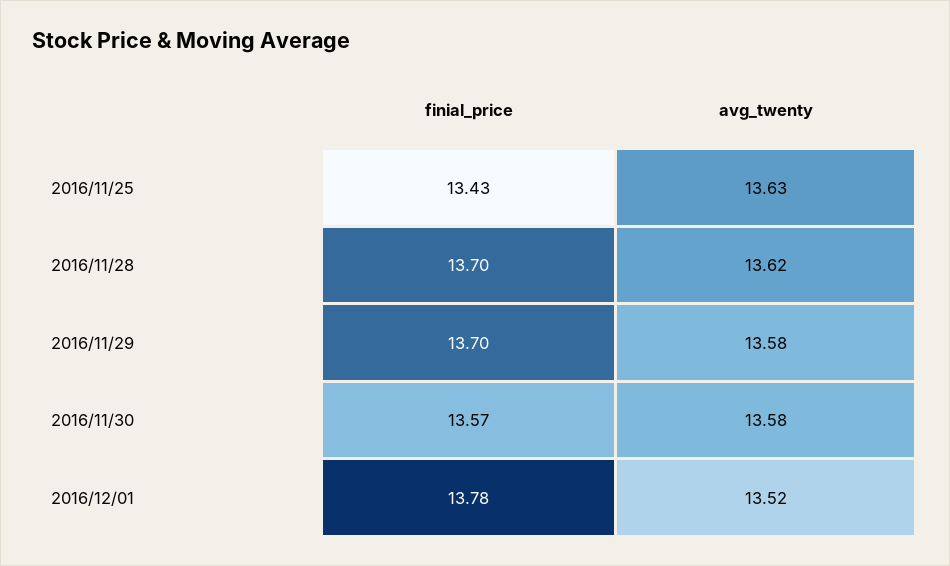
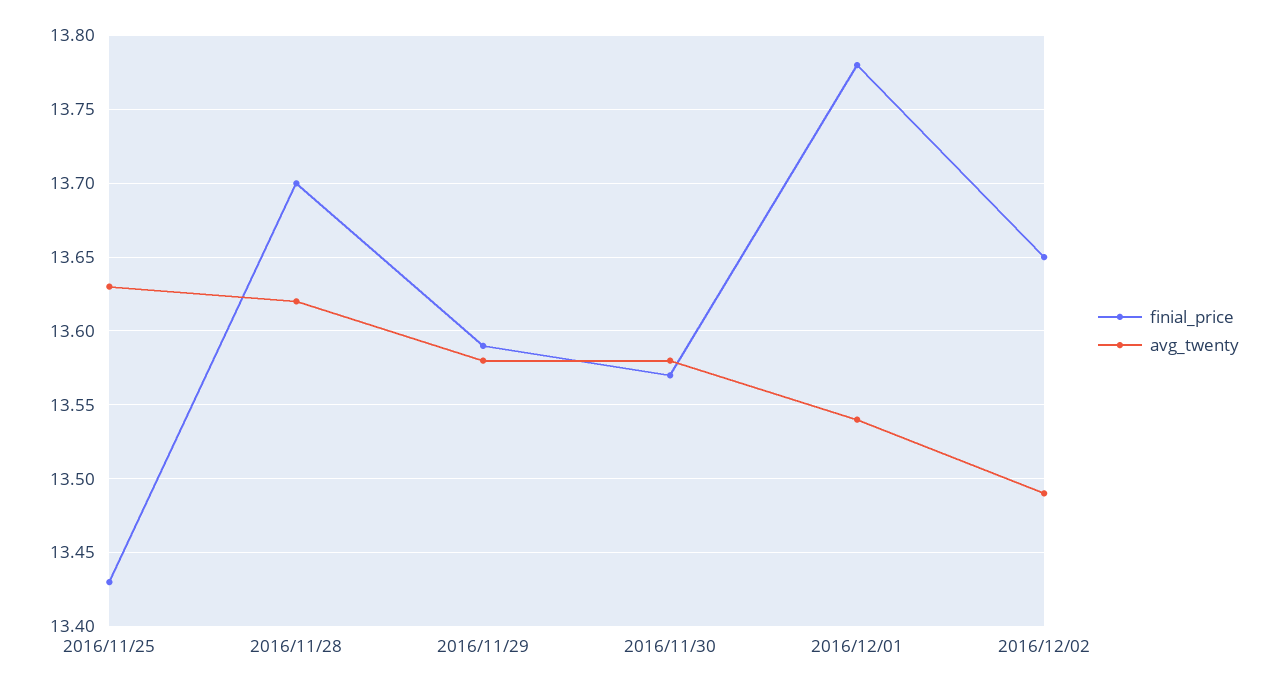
finial_price, 2016/11/29: 13.7 -> 13.59
avg_twenty, 2016/12/01: 13.52 -> 13.54
finial_price, 2016/12/02: none -> 13.65
avg_twenty, 2016/12/02: none -> 13.49

